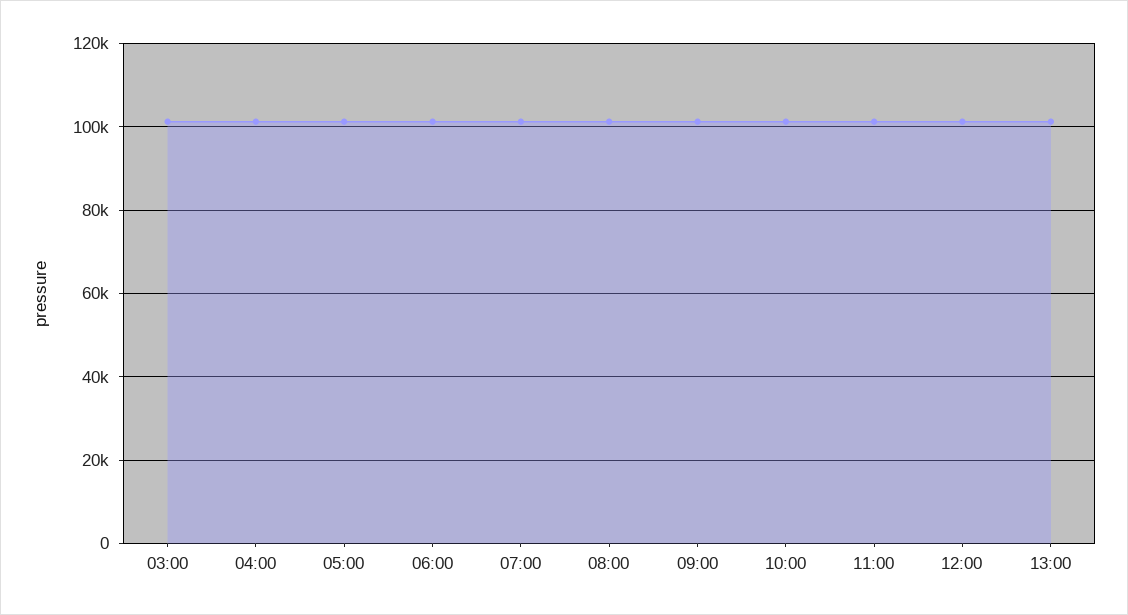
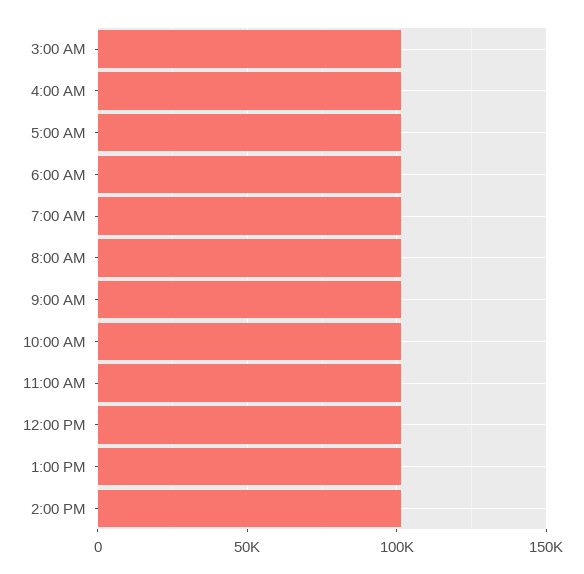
2:00 PM: none -> 100000

